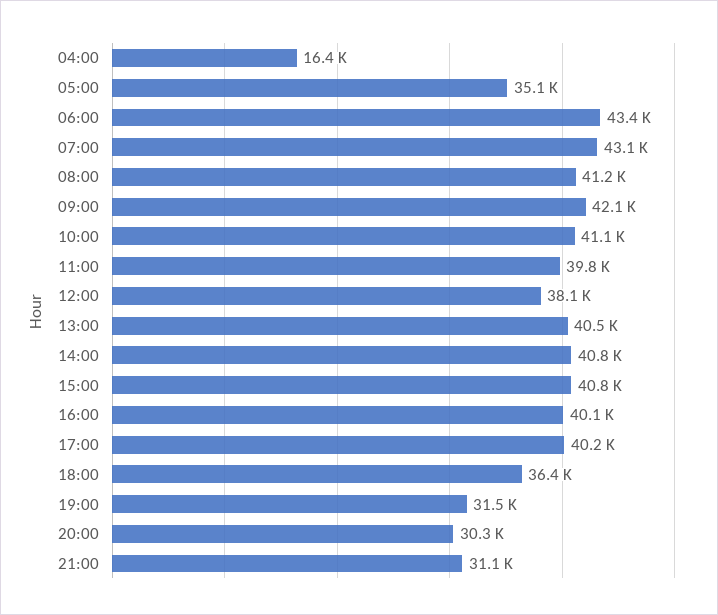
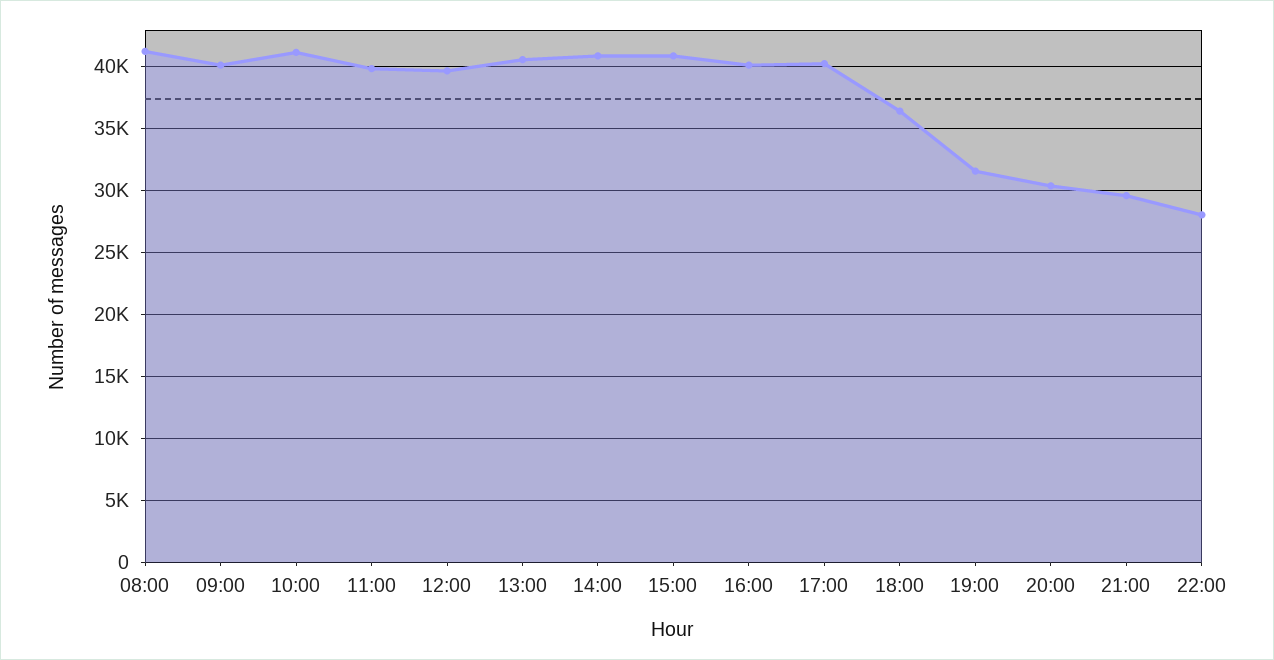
04:00: 16400 -> none
05:00: 35100 -> none
06:00: 43400 -> none
07:00: 43100 -> none
09:00: 42100 -> 40000
12:00: 38100 -> 39500
21:00: 31100 -> 29500
22:00: none -> 28000

